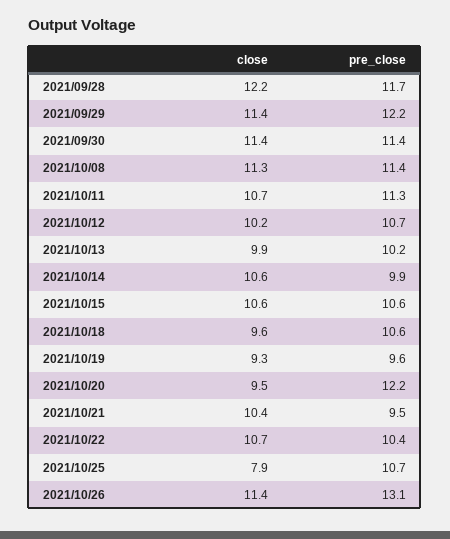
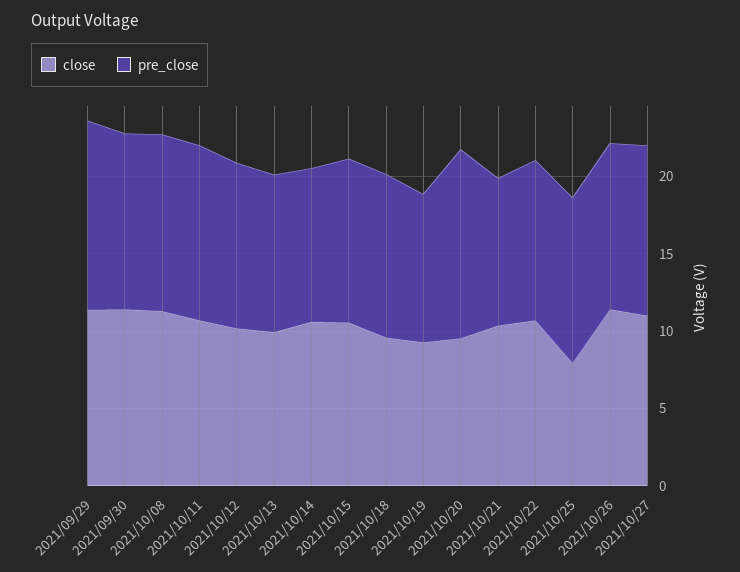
close, 2021/09/28: 12.2 -> none
pre_close, 2021/09/28: 11.7 -> none
pre_close, 2021/10/26: 13.1 -> 11
close, 2021/10/27: none -> 11
pre_close, 2021/10/27: none -> 11

